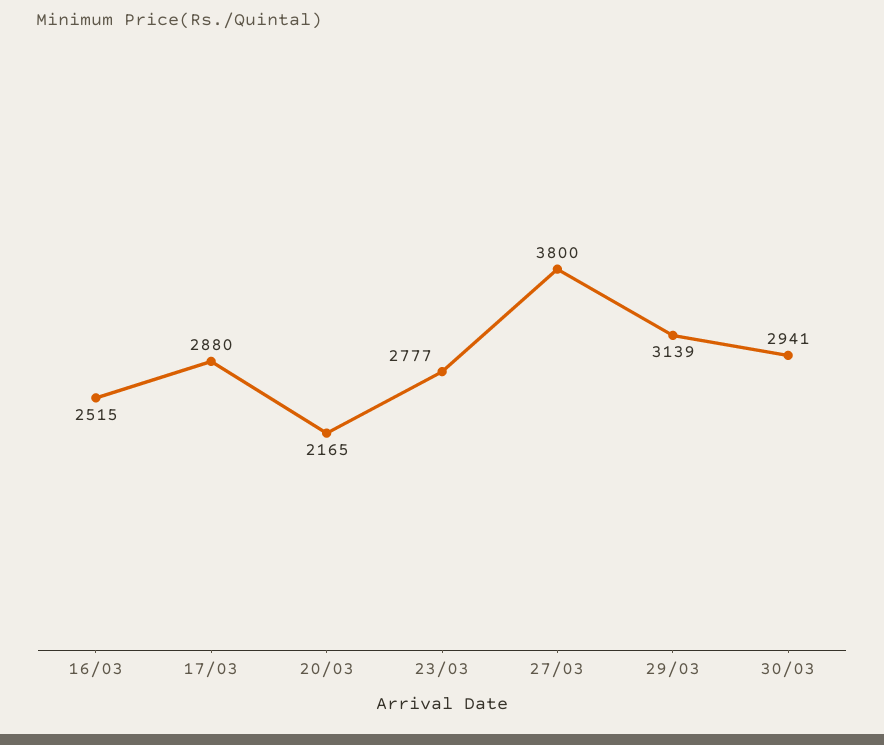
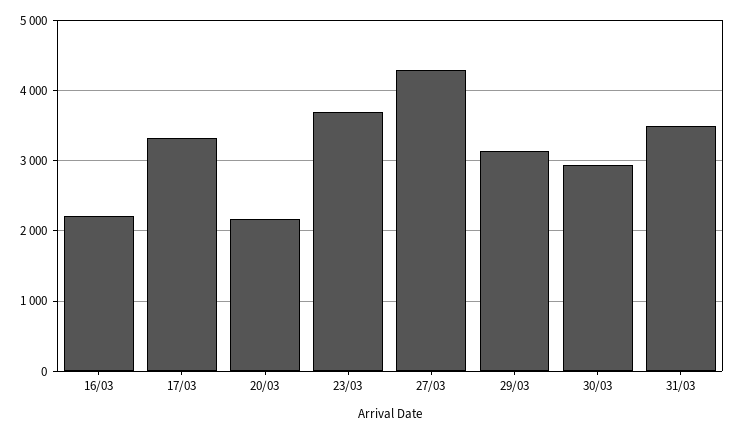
16/03: 2515 -> 2200
17/03: 2880 -> 3300
23/03: 2777 -> 3700
27/03: 3800 -> 4300
31/03: none -> 3500

